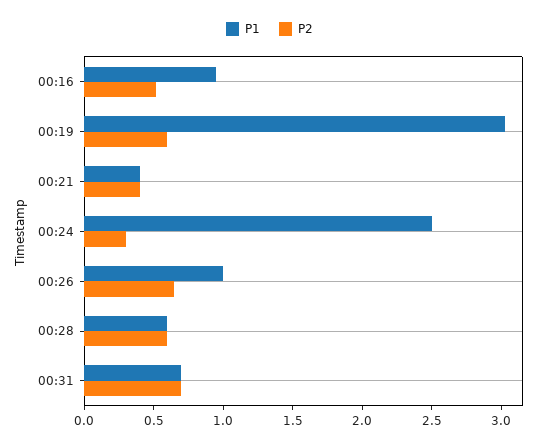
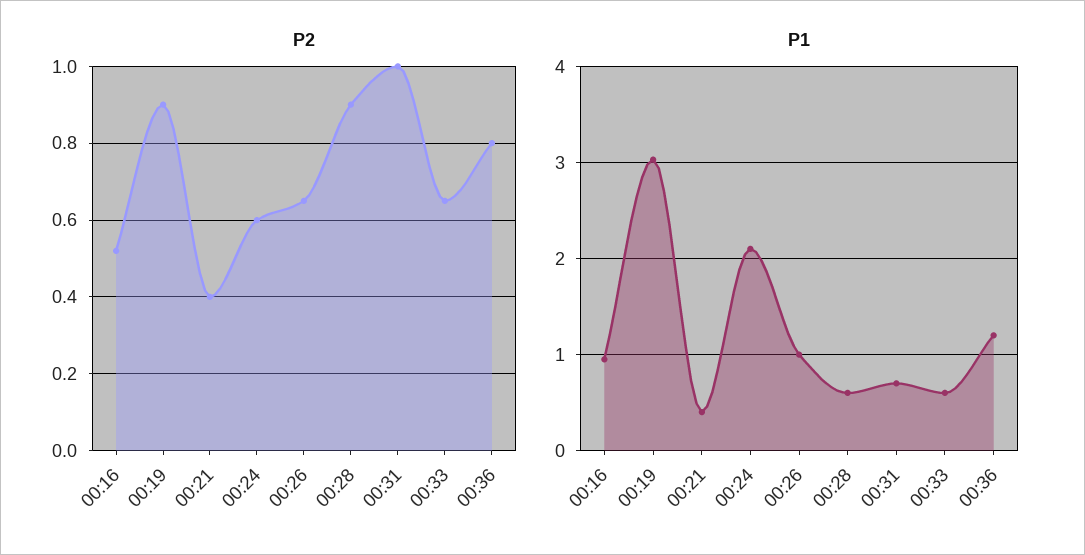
P2, 00:19: 0.6 -> 0.9
P1, 00:24: 2.5 -> 2.1
P2, 00:24: 0.3 -> 0.6
P2, 00:28: 0.6 -> 0.9
P2, 00:31: 0.7 -> 1
P2, 00:33: none -> 0.65
P2, 00:36: none -> 0.8
P1, 00:33: none -> 0.6
P1, 00:36: none -> 1.2

